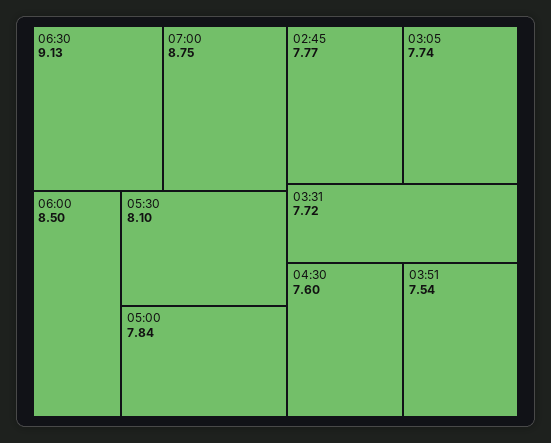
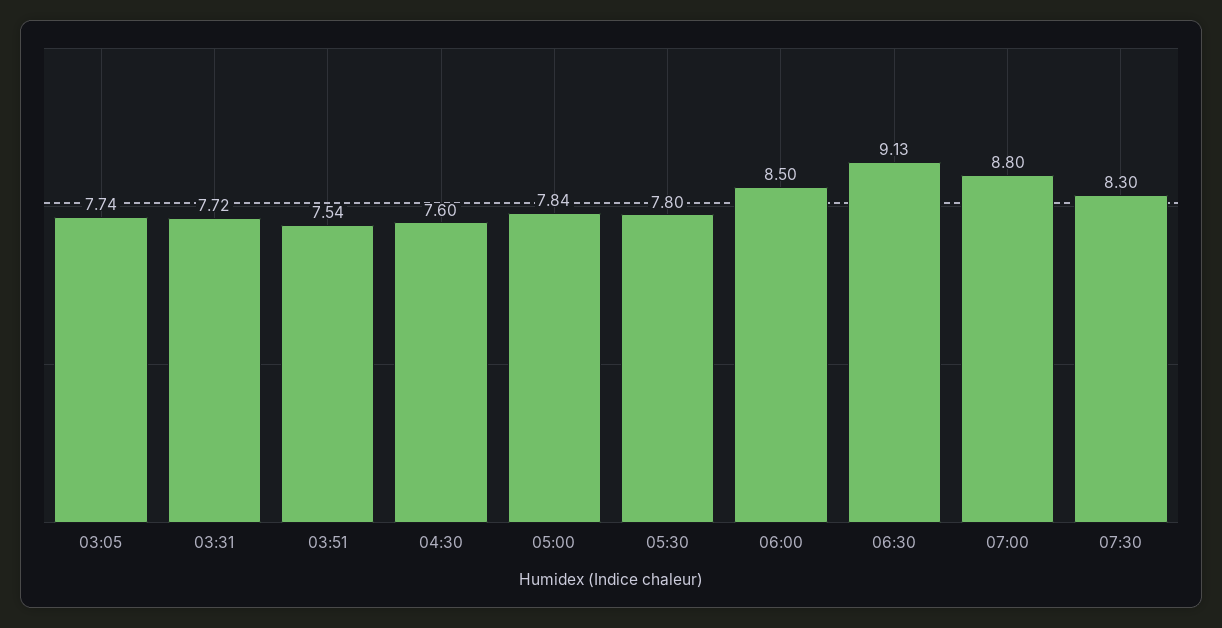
07:00: 8.75 -> 8.8
05:30: 8.1 -> 7.8
02:45: 7.77 -> none
07:30: none -> 8.3

